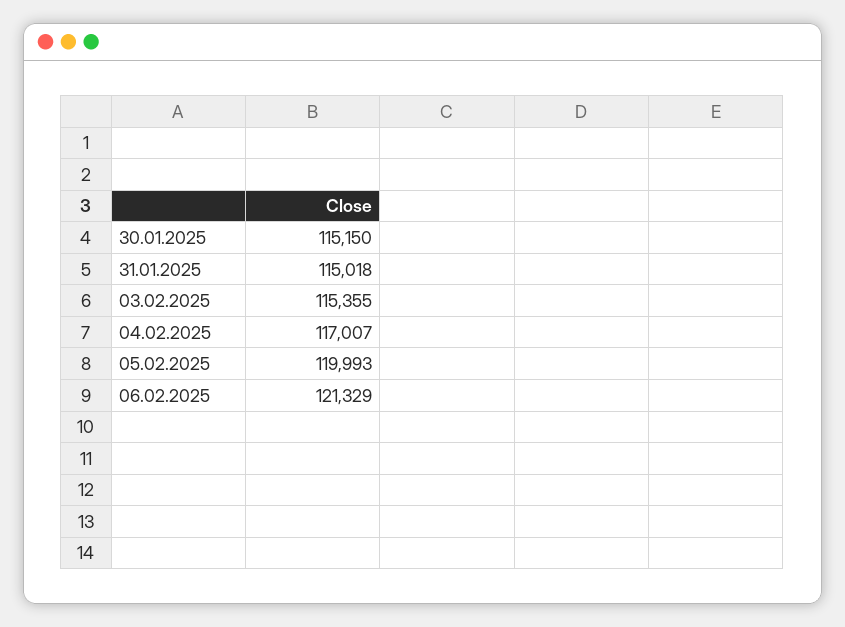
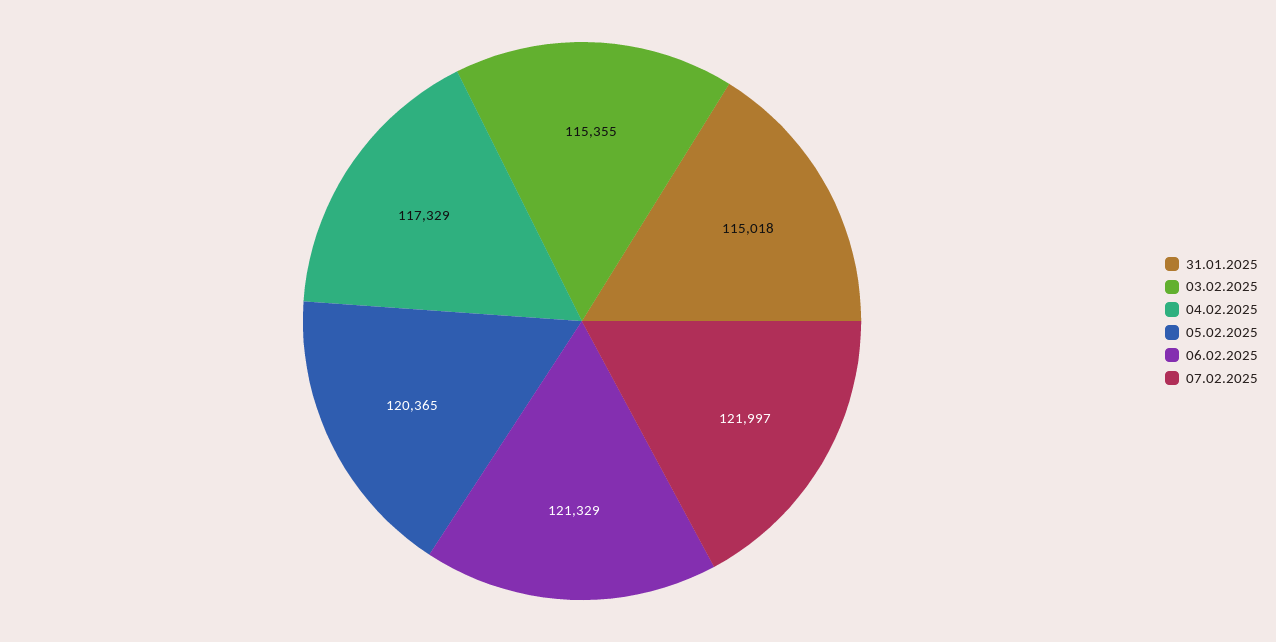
30.01.2025: 115150 -> none
04.02.2025: 117007 -> 117329
05.02.2025: 119993 -> 120365
07.02.2025: none -> 121997

